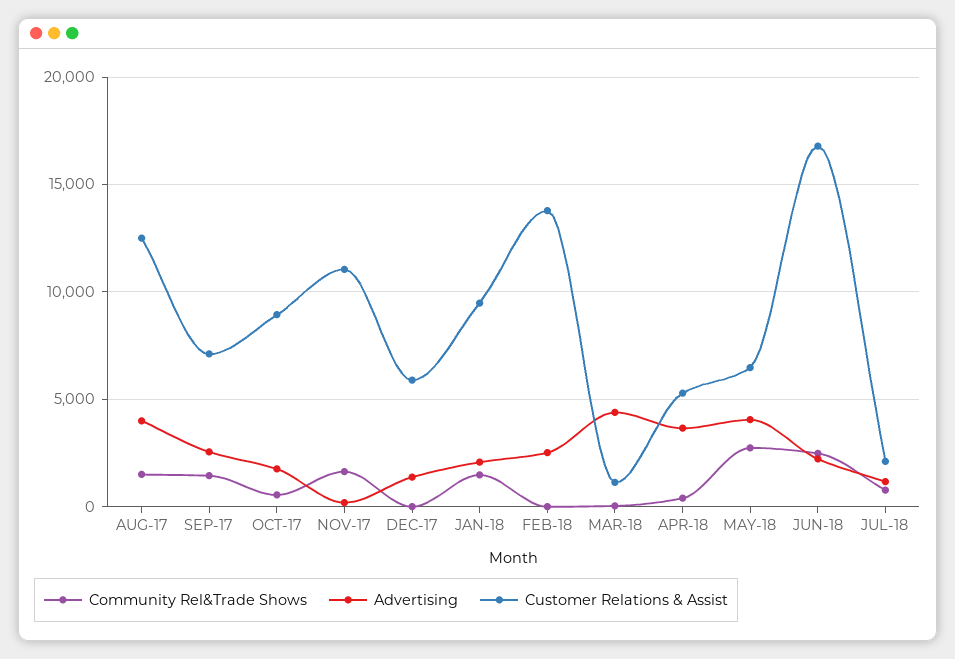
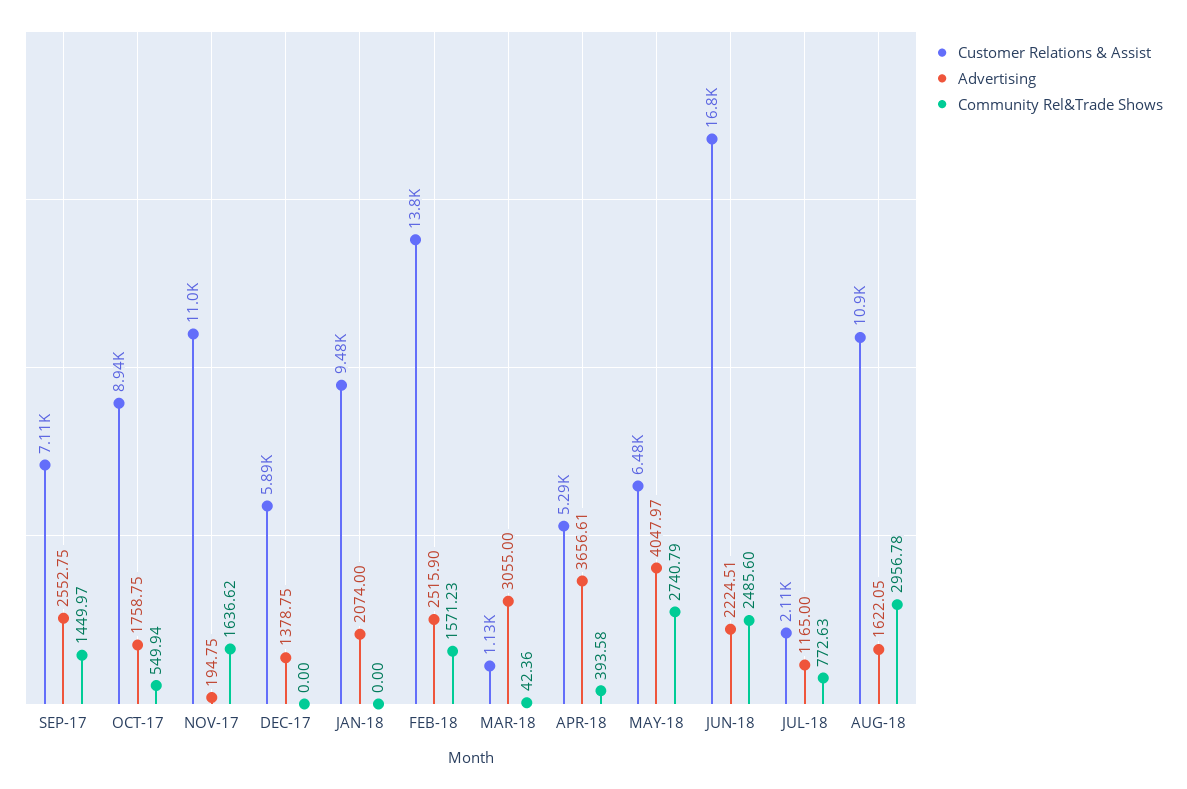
Community Rel&Trade Shows, AUG-17: 1500 -> none
Advertising, AUG-17: 4000 -> none
Customer Relations & Assist, AUG-17: 12500 -> none
Community Rel&Trade Shows, JAN-18: 1500 -> 0
Community Rel&Trade Shows, FEB-18: 0 -> 1571.23
Advertising, MAR-18: 4500 -> 3055
Customer Relations & Assist, AUG-18: none -> 10900
Advertising, AUG-18: none -> 1622.05
Community Rel&Trade Shows, AUG-18: none -> 2956.78

